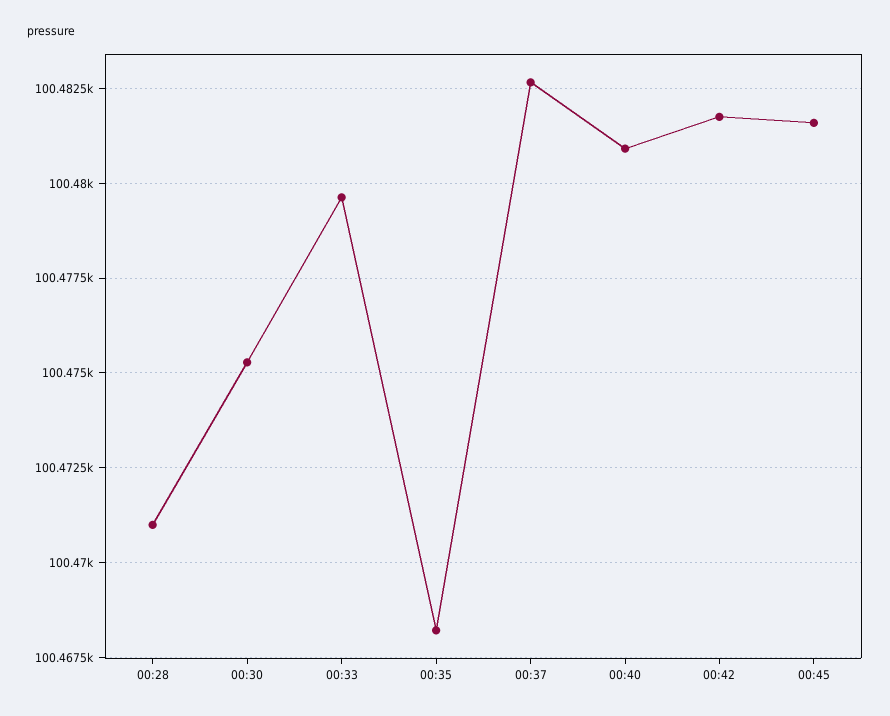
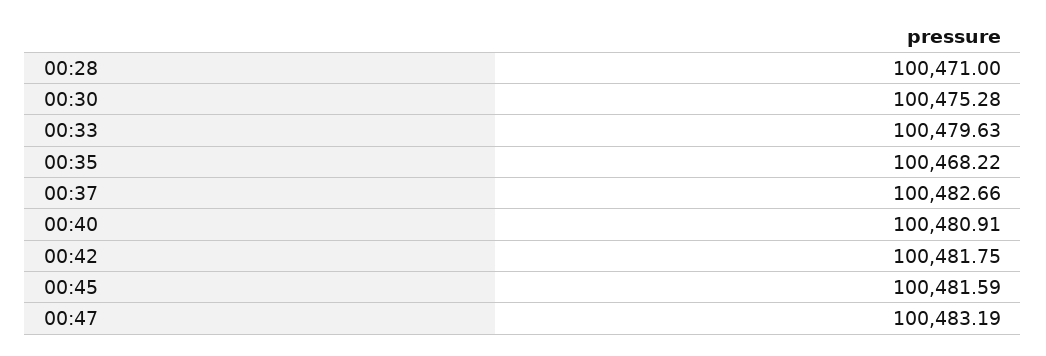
00:47: none -> 100483.19

